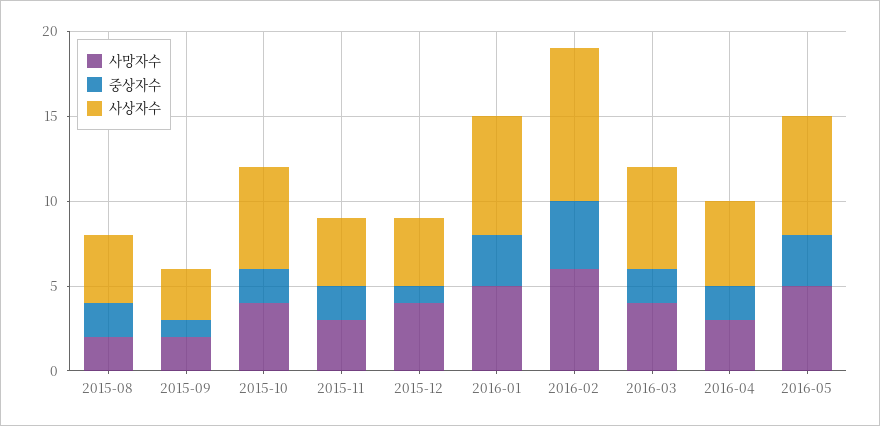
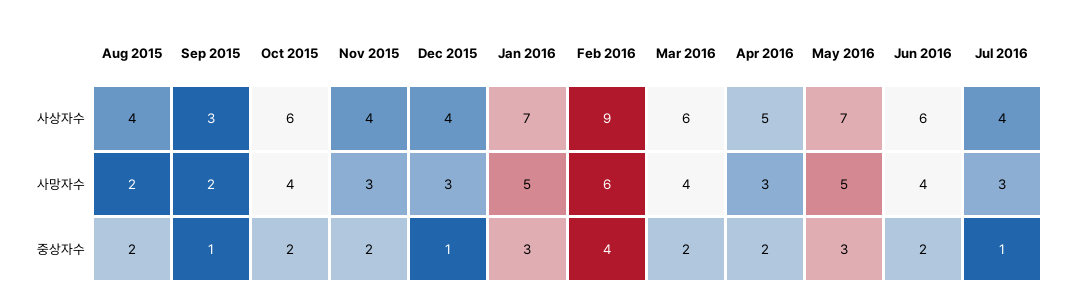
사망자수, 2015-12: 4 -> 3
사상자수, Jun 2016: none -> 6
사상자수, Jul 2016: none -> 4
사망자수, Jun 2016: none -> 4
사망자수, Jul 2016: none -> 3
중상자수, Jun 2016: none -> 2
중상자수, Jul 2016: none -> 1

